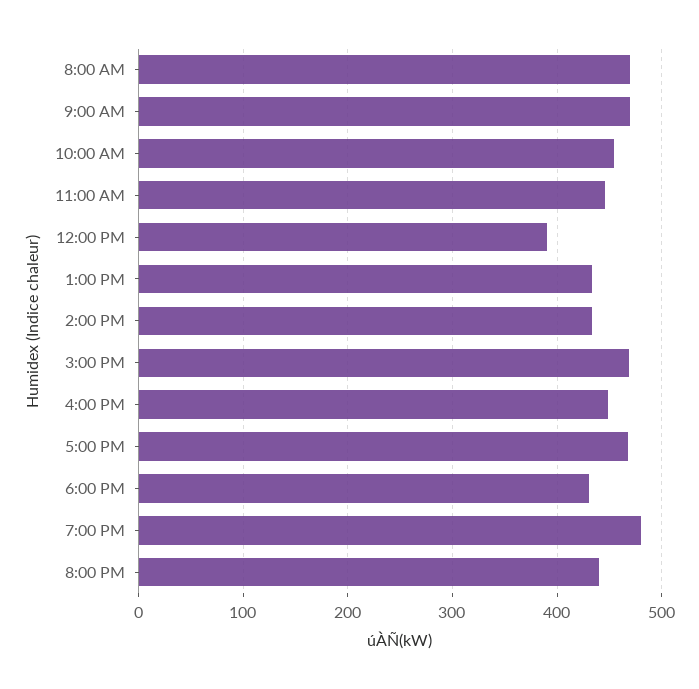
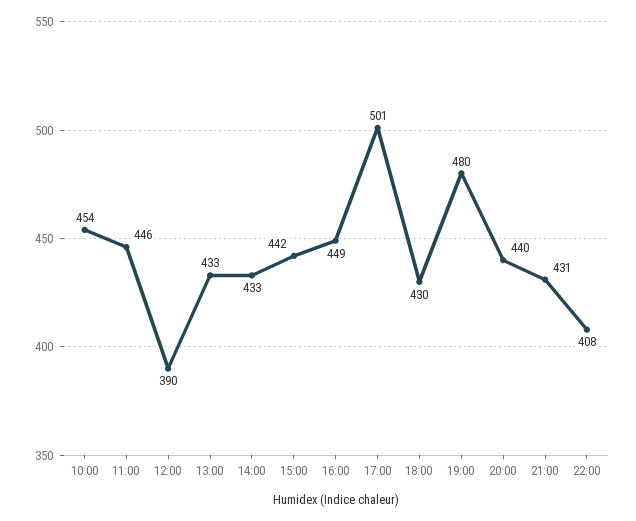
8:00 AM: 470 -> none
9:00 AM: 470 -> none
3:00 PM: 470 -> 442
5:00 PM: 470 -> 501
21:00: none -> 431
22:00: none -> 408

